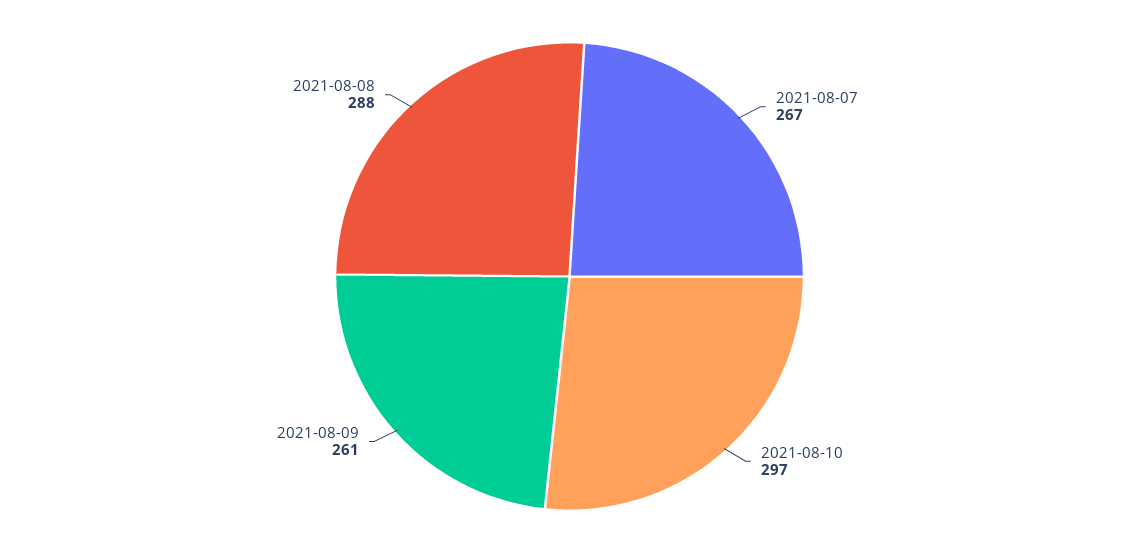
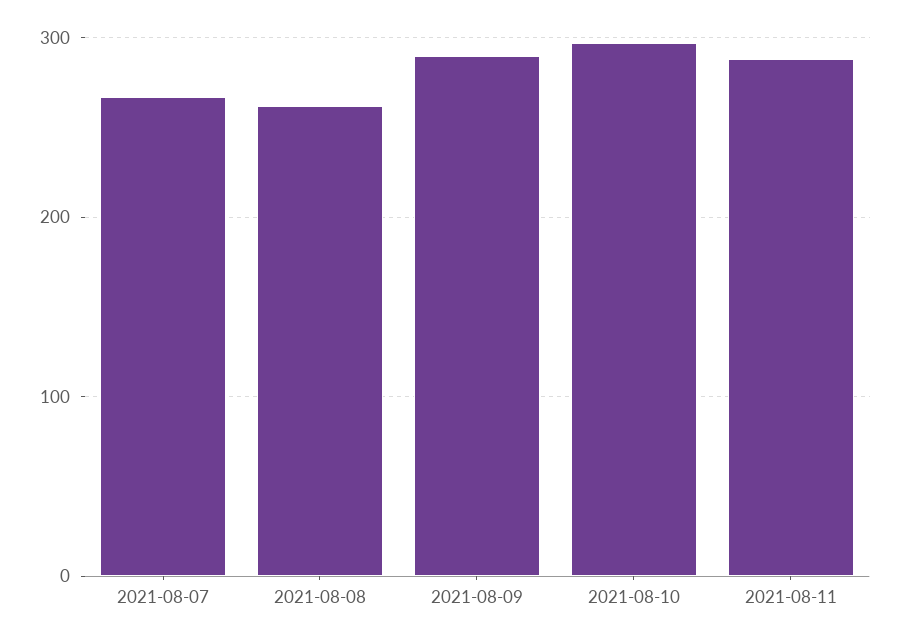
2021-08-09: 261 -> 290
2021-08-08: 288 -> 260
2021-08-11: none -> 290

